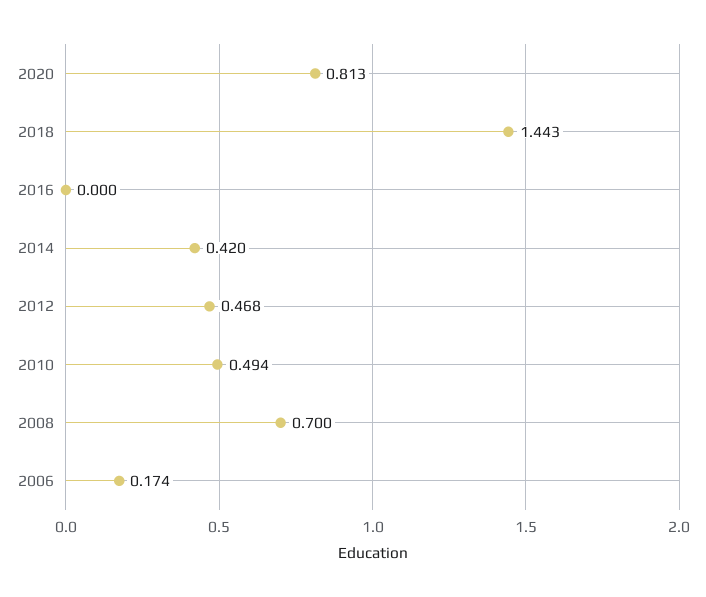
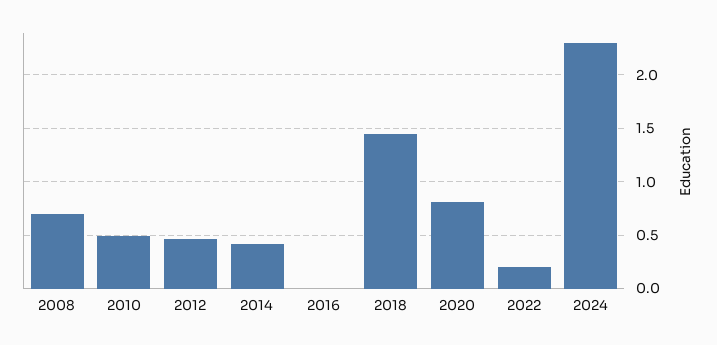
2006: 0.174 -> none
2022: none -> 0.2
2024: none -> 2.3

